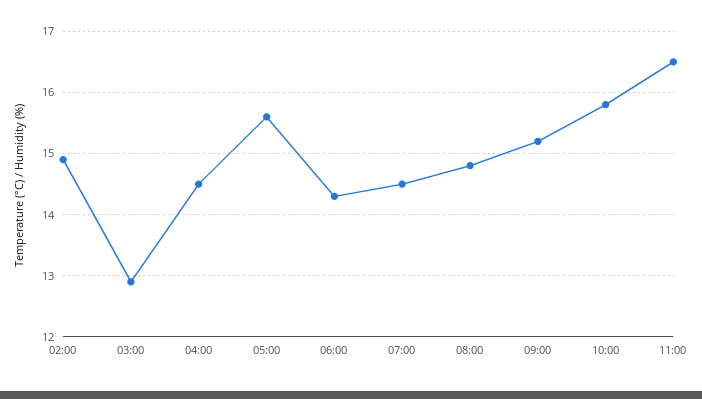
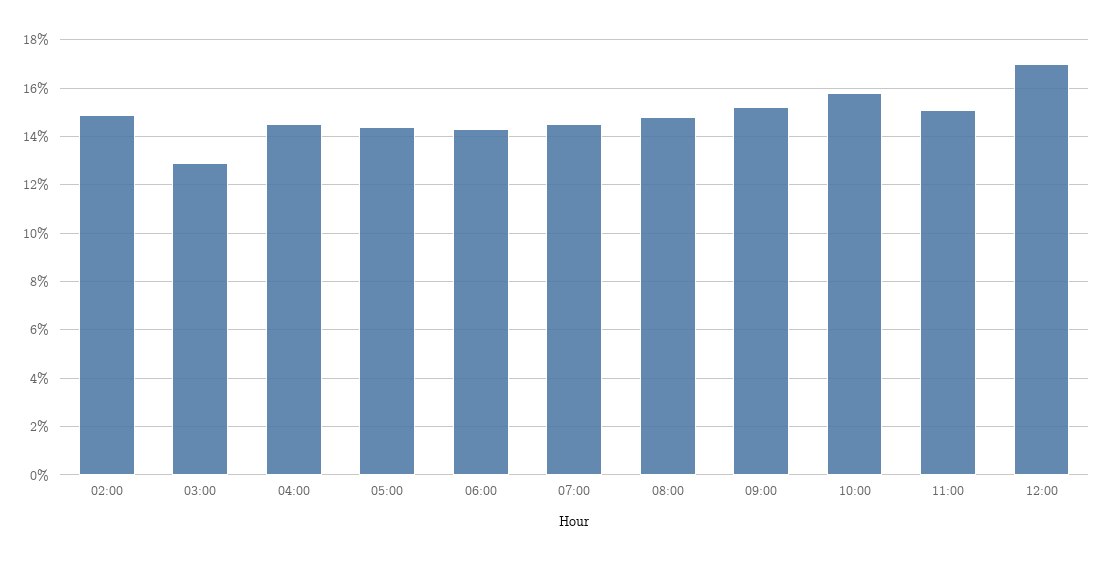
05:00: 15.6 -> 14.5
11:00: 16.5 -> 15
12:00: none -> 17

